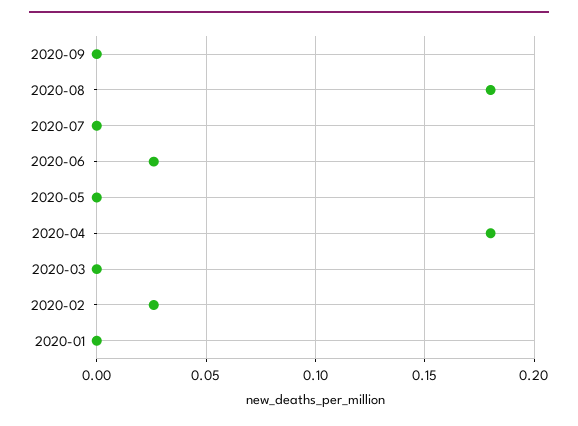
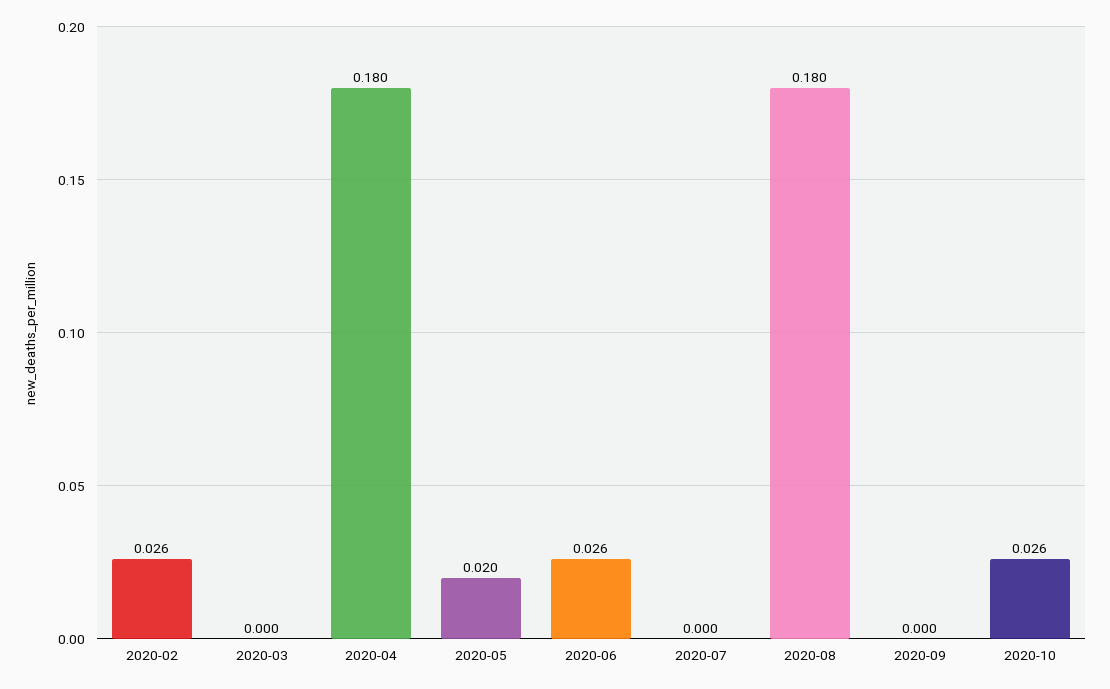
2020-05: 0 -> 0.02
2020-01: 0 -> none
2020-10: none -> 0.026

